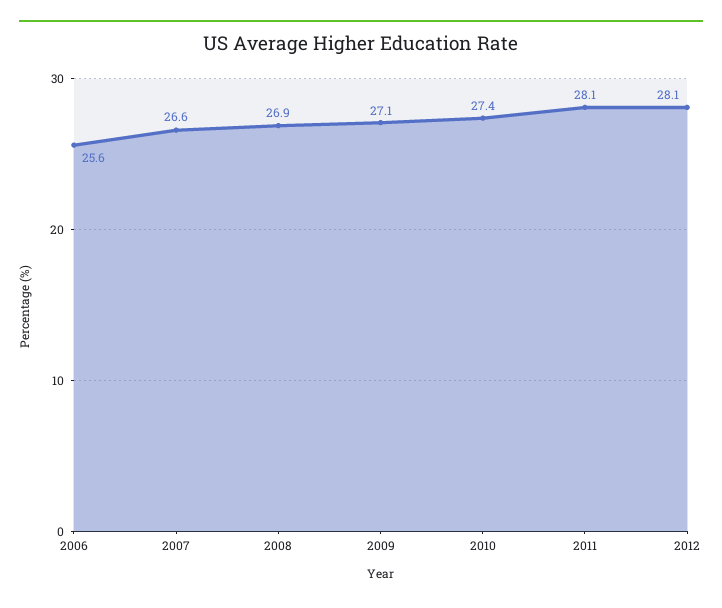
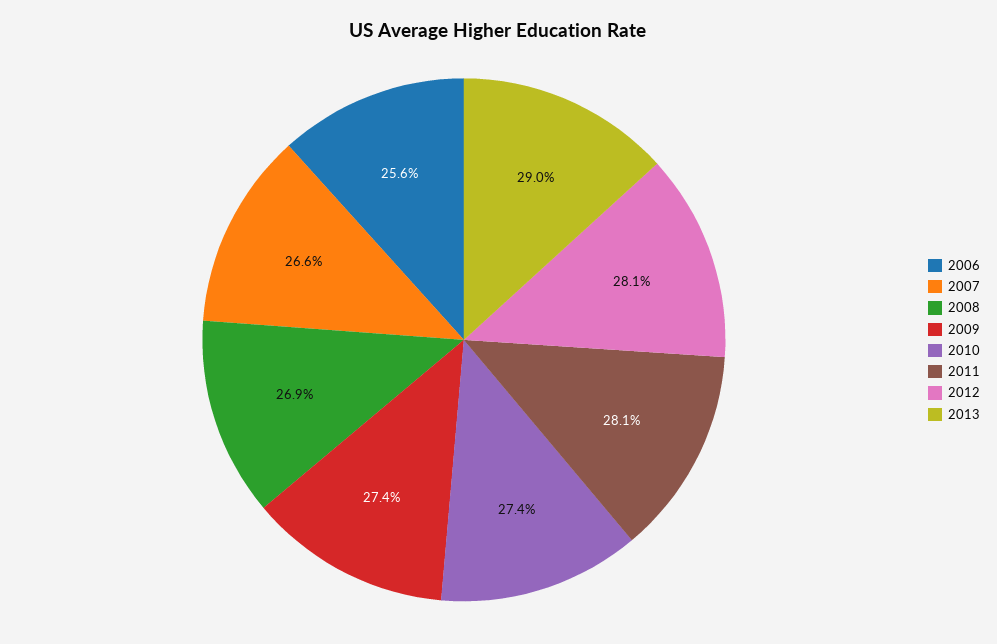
2009: 27.1 -> 27.4
2013: none -> 29

